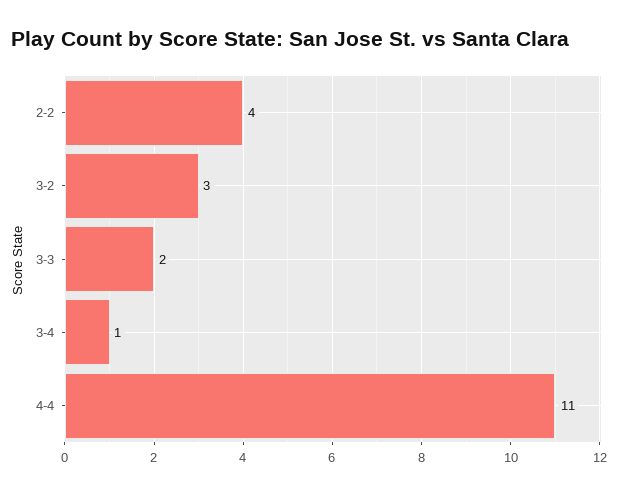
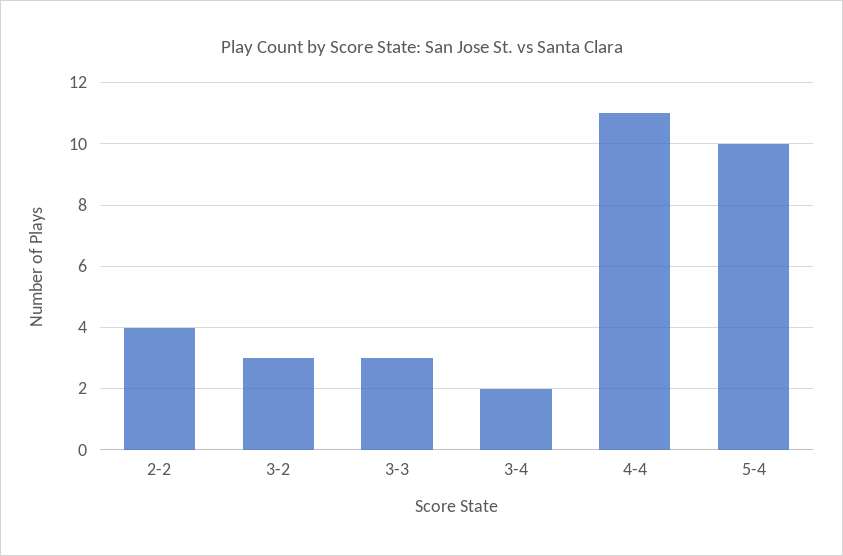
3-3: 2 -> 3
3-4: 1 -> 2
5-4: none -> 10

